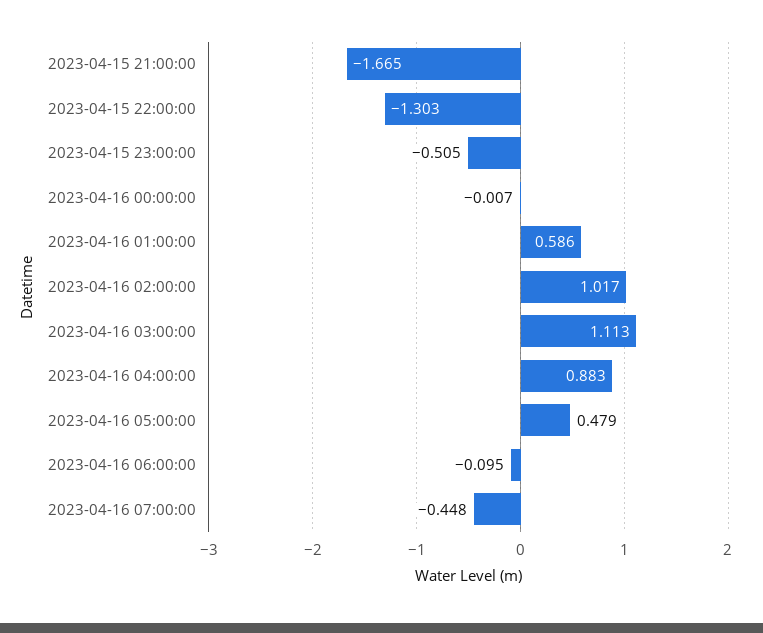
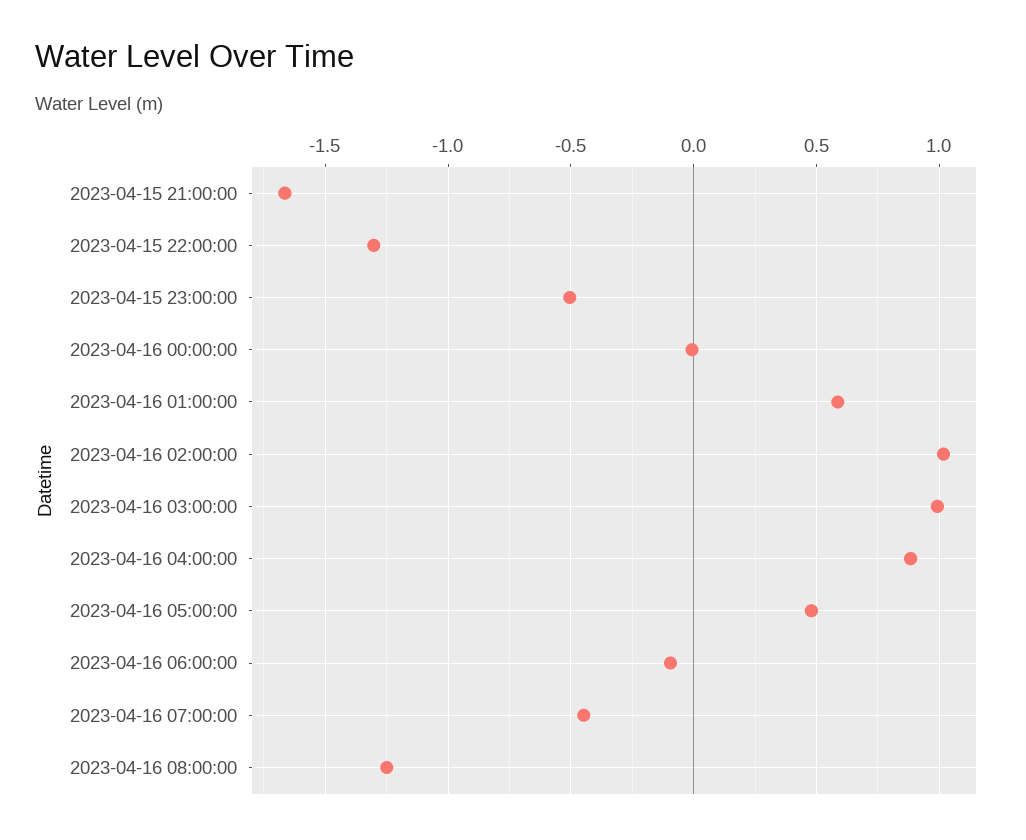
2023-04-16 03:00:00: 1.113 -> 1
2023-04-16 08:00:00: none -> -1.25

